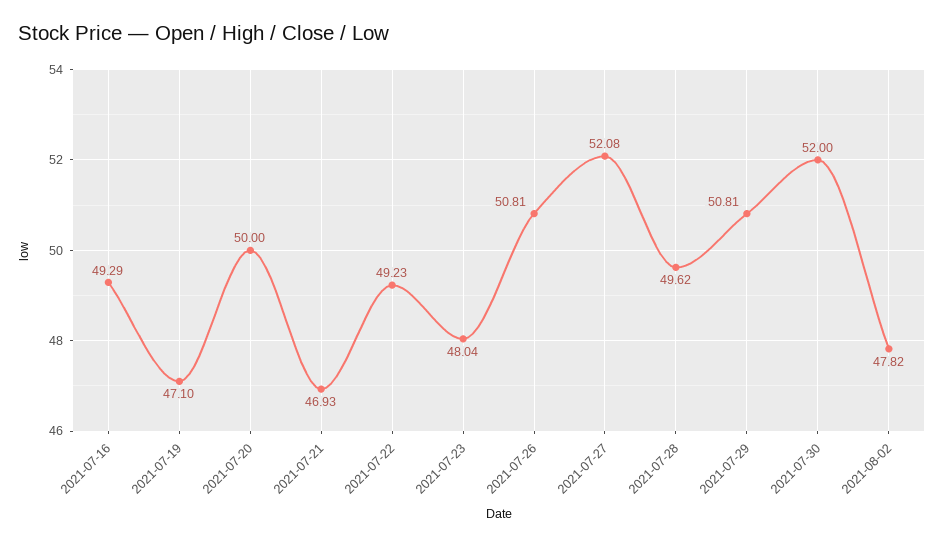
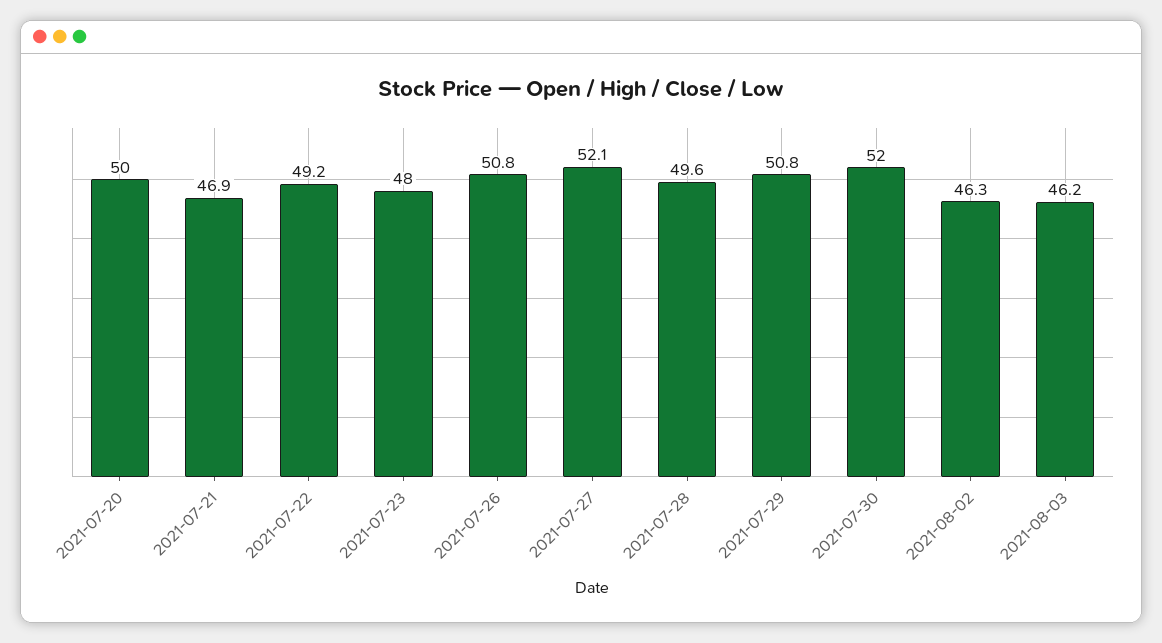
2021-07-16: 49.29 -> none
2021-07-19: 47.1 -> none
2021-08-02: 47.82 -> 46.3
2021-08-03: none -> 46.2

